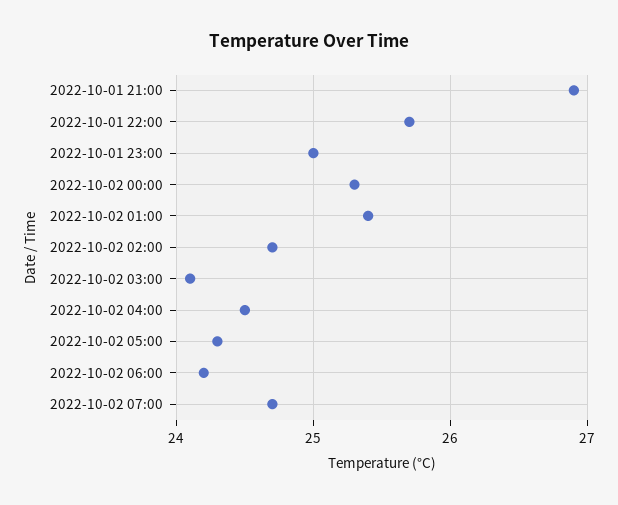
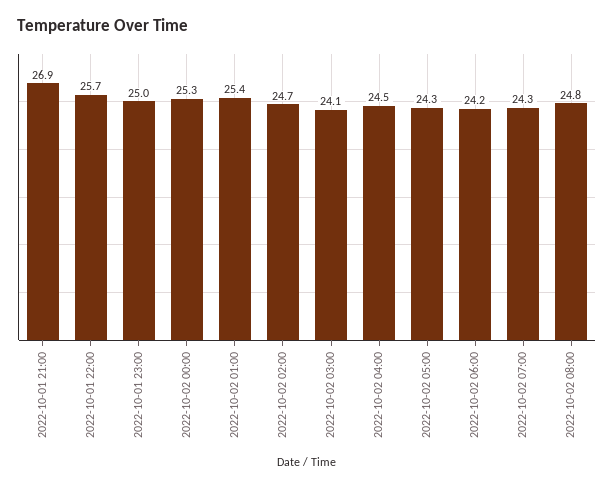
2022-10-02 07:00: 24.7 -> 24.3
2022-10-02 08:00: none -> 24.8

